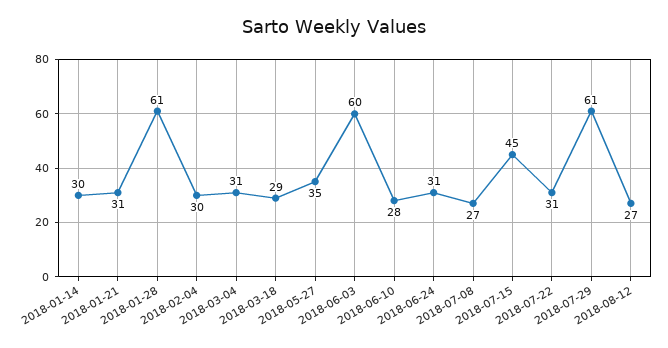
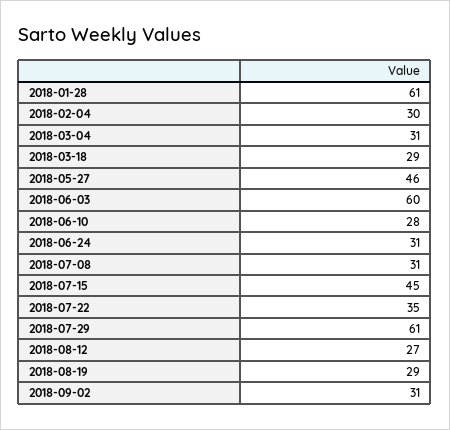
2018-01-14: 30 -> none
2018-01-21: 31 -> none
2018-05-27: 35 -> 46
2018-07-08: 27 -> 31
2018-07-22: 31 -> 35
2018-08-19: none -> 29
2018-09-02: none -> 31

